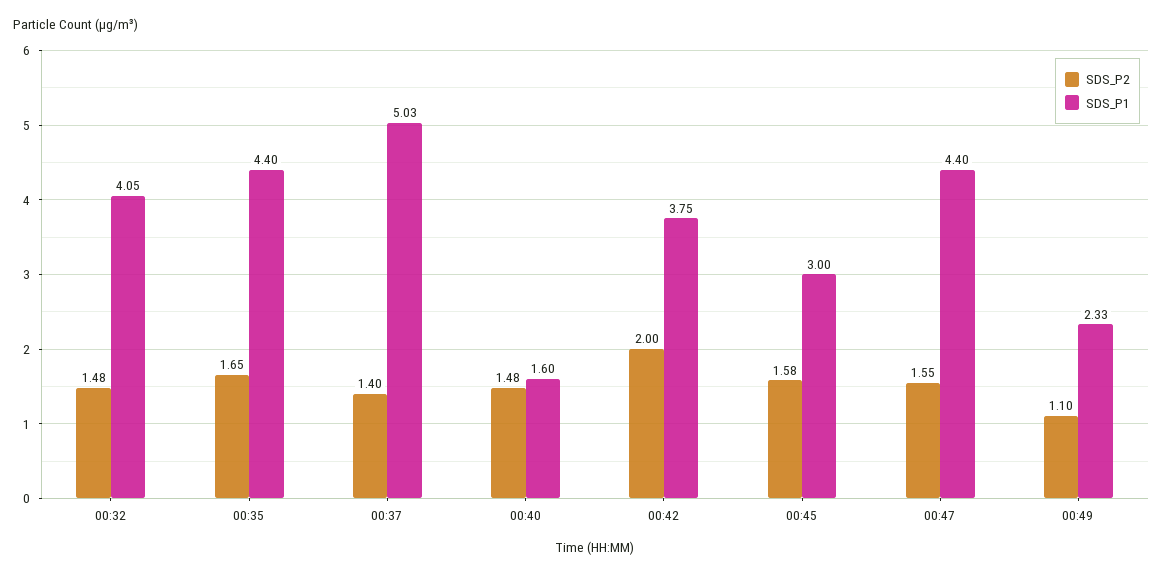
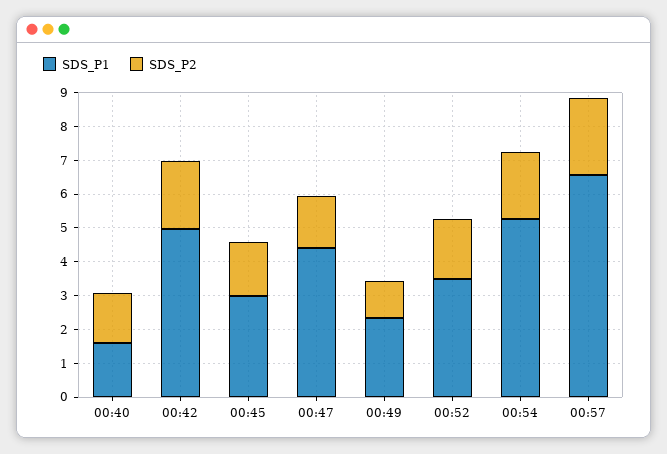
SDS_P2, 00:32: 1.48 -> none
SDS_P1, 00:32: 4.05 -> none
SDS_P2, 00:35: 1.65 -> none
SDS_P1, 00:35: 4.4 -> none
SDS_P2, 00:37: 1.4 -> none
SDS_P1, 00:37: 5.03 -> none
SDS_P1, 00:42: 3.75 -> 5
SDS_P1, 00:52: none -> 3.5
SDS_P2, 00:52: none -> 1.75
SDS_P1, 00:54: none -> 5.25
SDS_P2, 00:54: none -> 2
SDS_P1, 00:57: none -> 6.5
SDS_P2, 00:57: none -> 2.25

